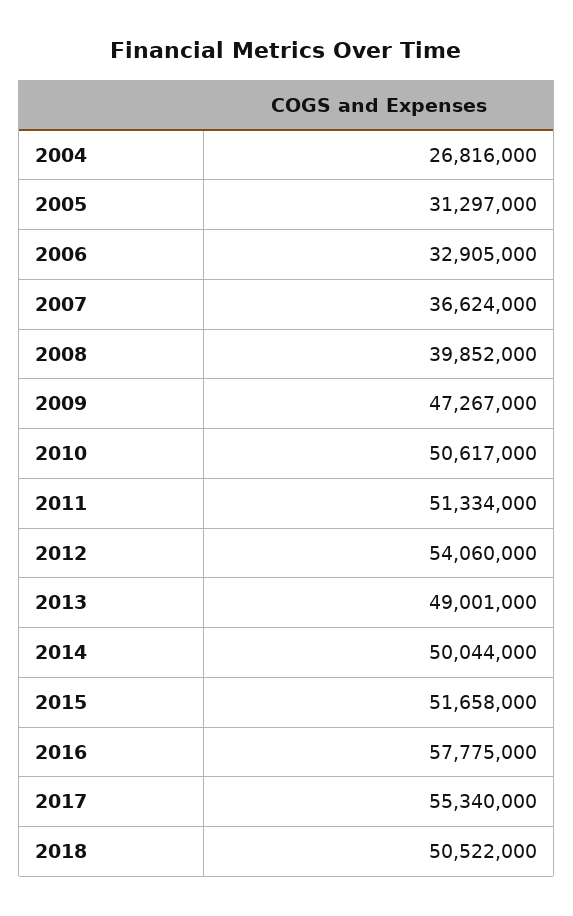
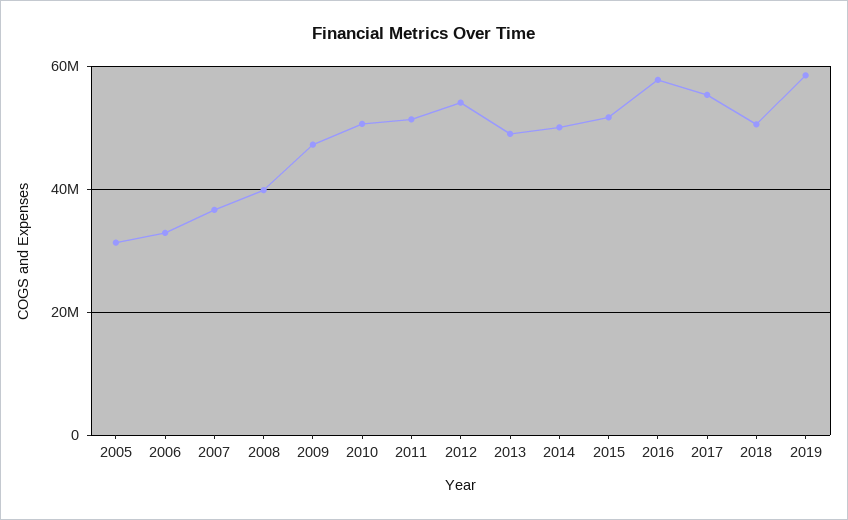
2004: 26816000 -> none
2019: none -> 58000000

